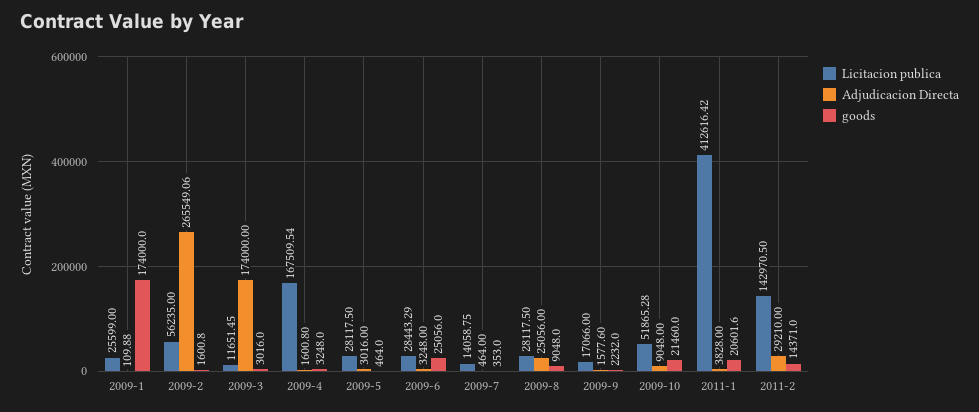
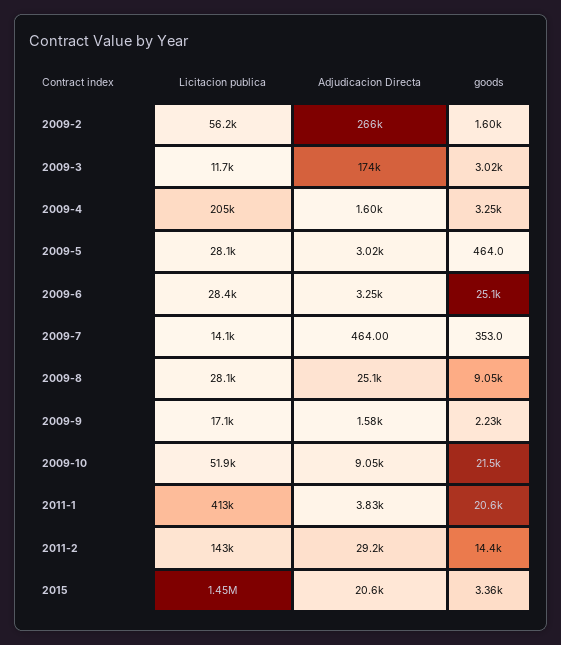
Licitacion publica, 2009-1: 25599 -> none
Adjudicacion Directa, 2009-1: 109.88 -> none
goods, 2009-1: 174000 -> none
Licitacion publica, 2009-4: 167509.54 -> 205000
Licitacion publica, 2015: none -> 1450000
Adjudicacion Directa, 2015: none -> 20600
goods, 2015: none -> 3360

